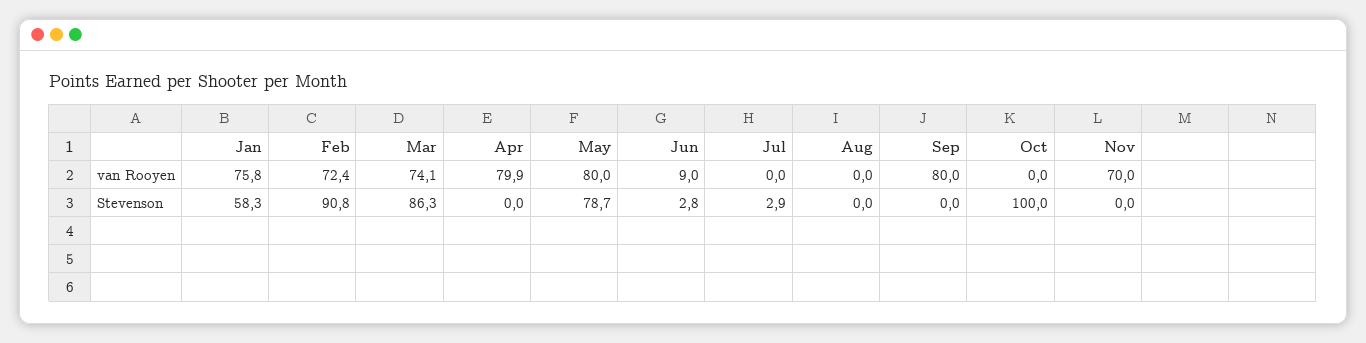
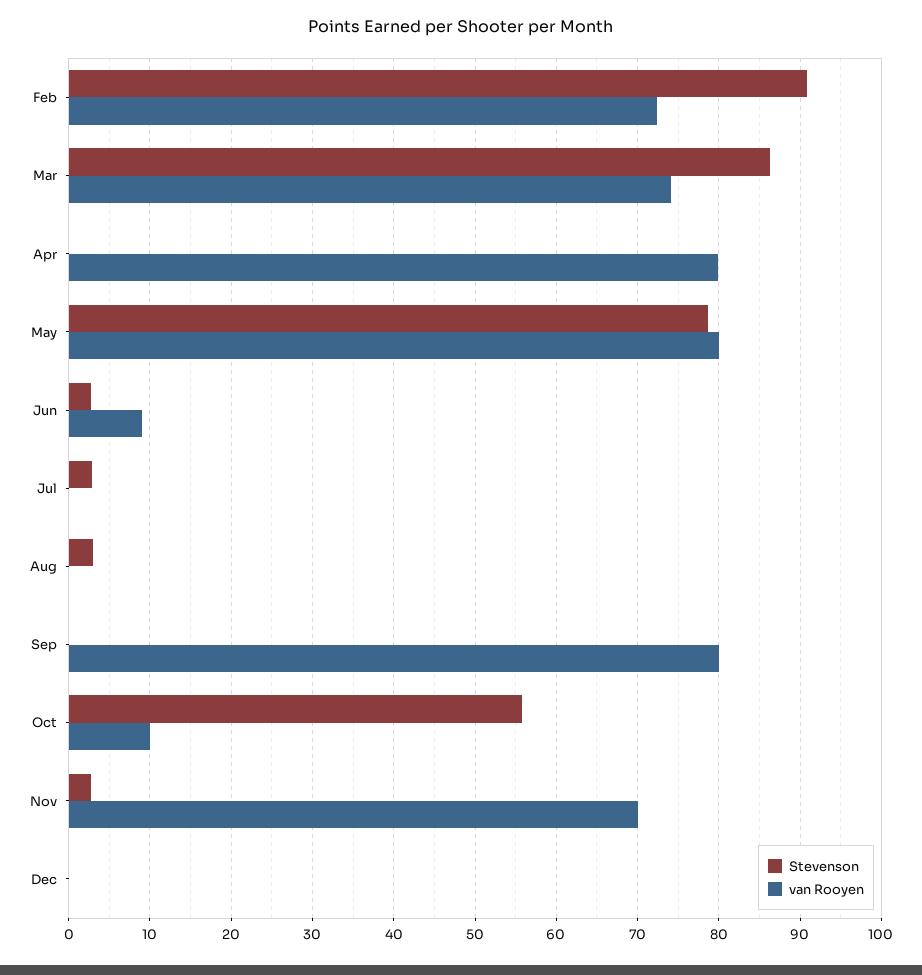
van Rooyen, Jan: 75.8 -> none
van Rooyen, Oct: 0 -> 10
Stevenson, Jan: 58.3 -> none
Stevenson, Aug: 0 -> 3
Stevenson, Oct: 100 -> 56
Stevenson, Nov: 0 -> 3
Stevenson, Dec: none -> 0
van Rooyen, Dec: none -> 0

